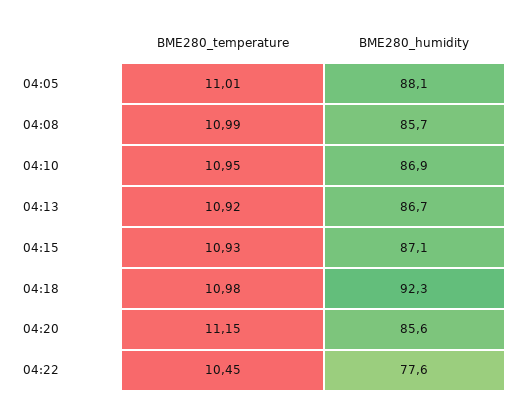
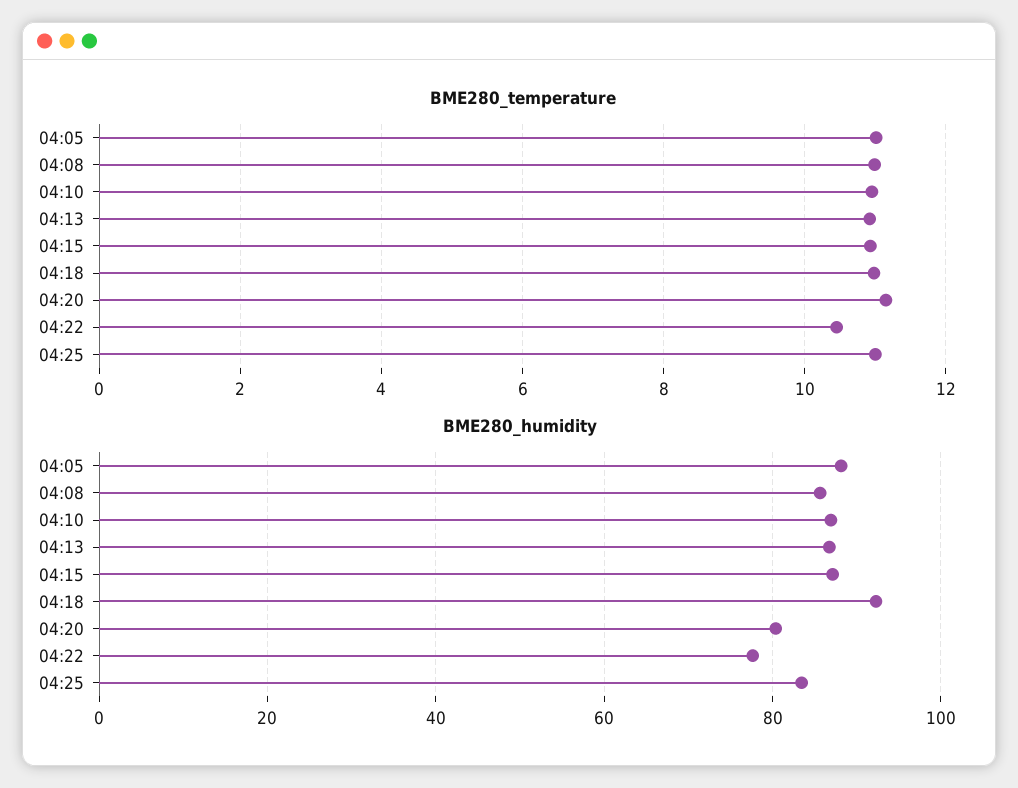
BME280_humidity, 04:20: 85.6 -> 80
BME280_temperature, 04:25: none -> 11
BME280_humidity, 04:25: none -> 84

